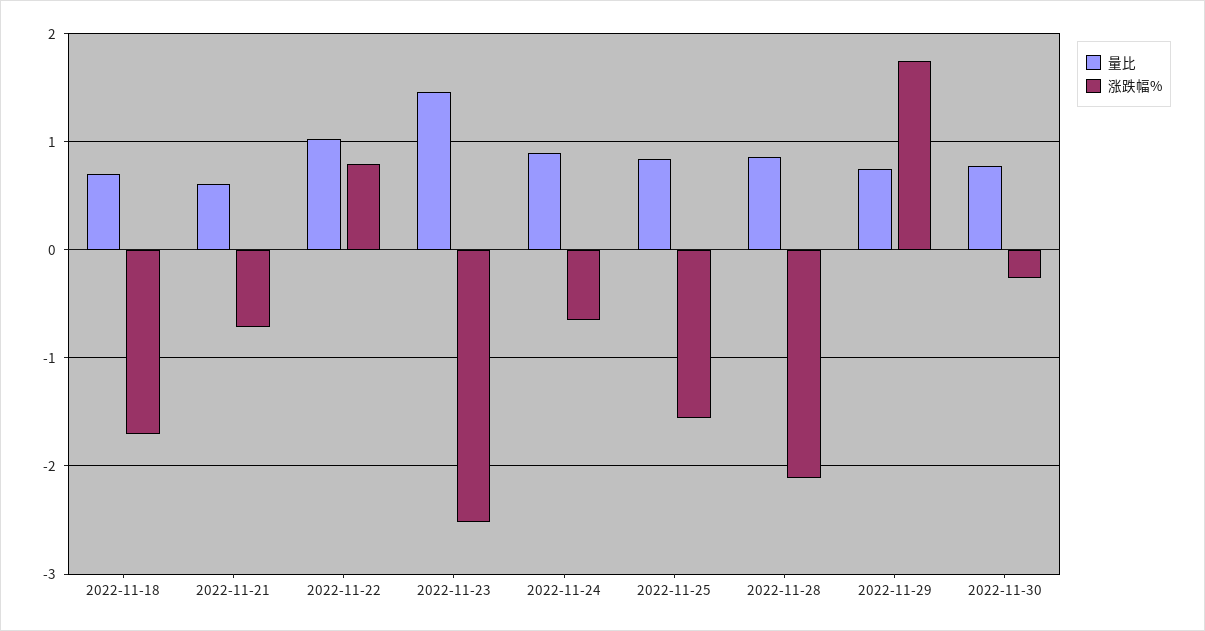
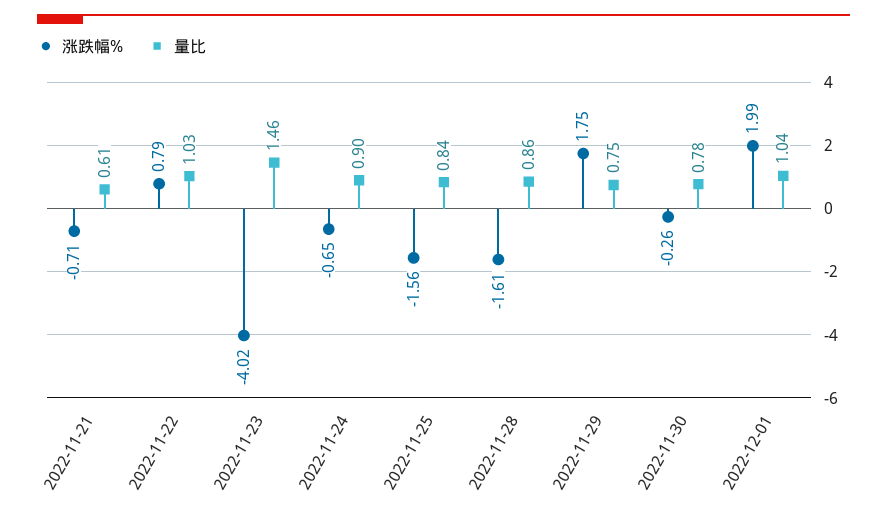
量比, 2022-11-18: 0.7 -> none
涨跌幅%, 2022-11-18: -1.7 -> none
涨跌幅%, 2022-11-23: -2.5 -> -4.02
涨跌幅%, 2022-11-28: -2.1 -> -1.61
涨跌幅%, 2022-12-01: none -> 1.99
量比, 2022-12-01: none -> 1.04

